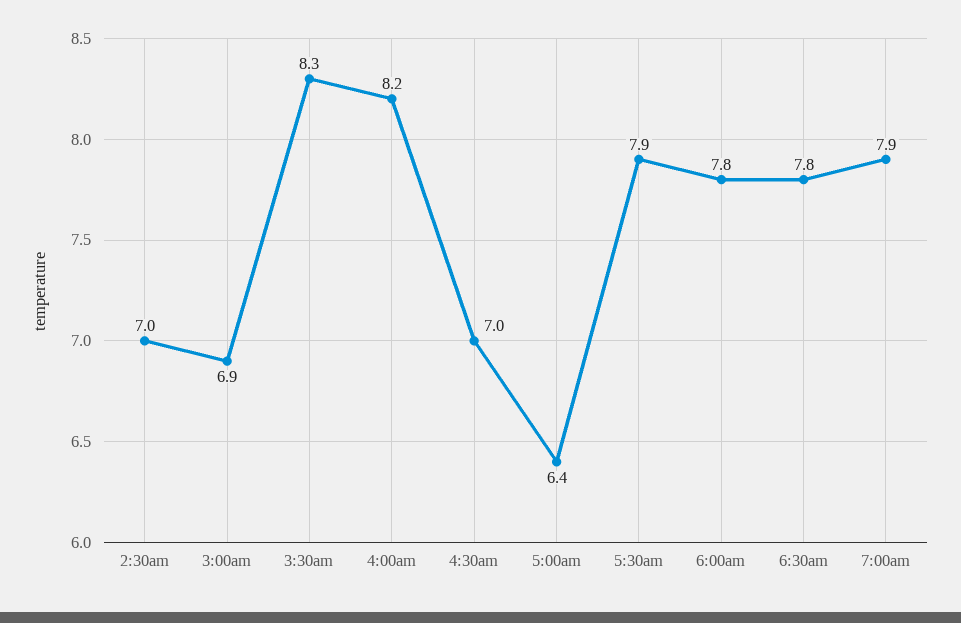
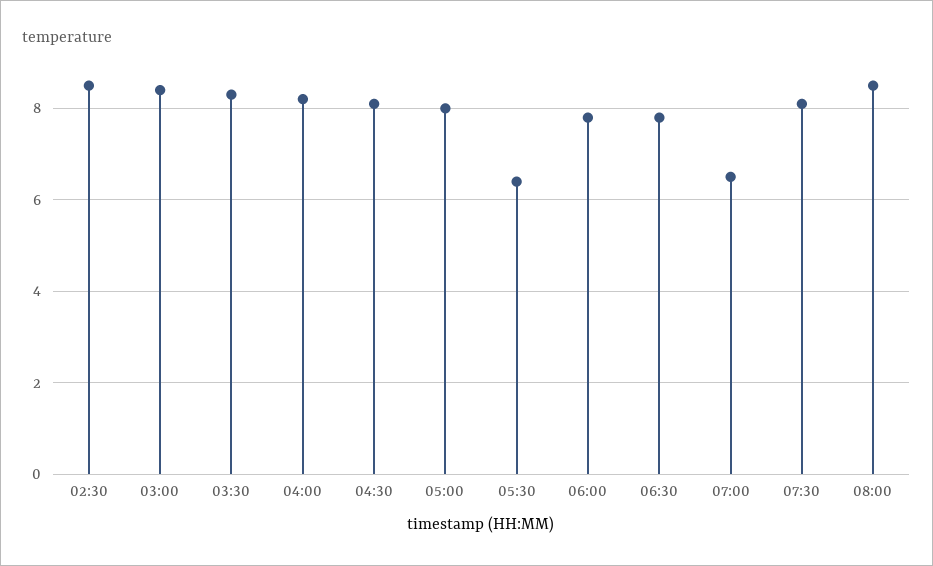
2:30am: 7 -> 8.5
3:00am: 6.9 -> 8.5
4:30am: 7 -> 8
5:00am: 6.4 -> 8
5:30am: 7.9 -> 6.5
7:00am: 7.9 -> 6.5
07:30: none -> 8
08:00: none -> 8.5

